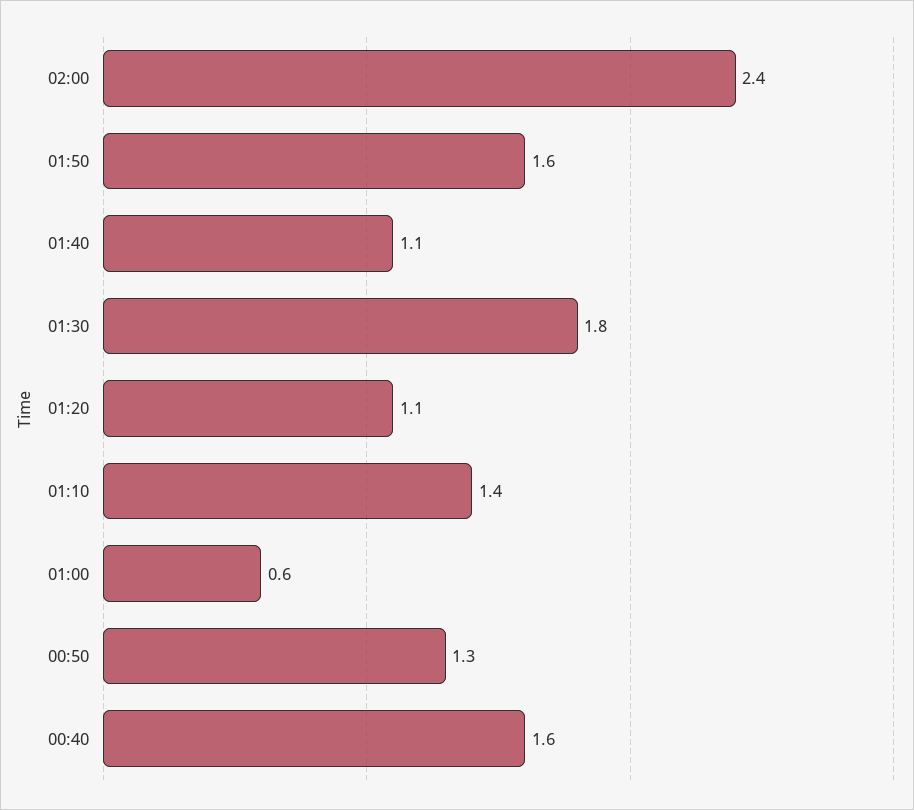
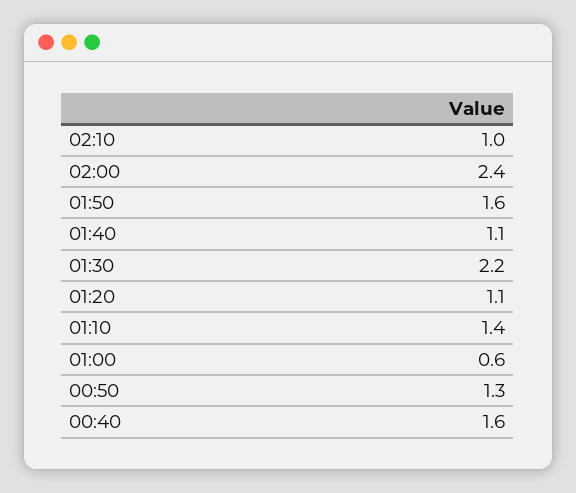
01:30: 1.8 -> 2.2
02:10: none -> 1

